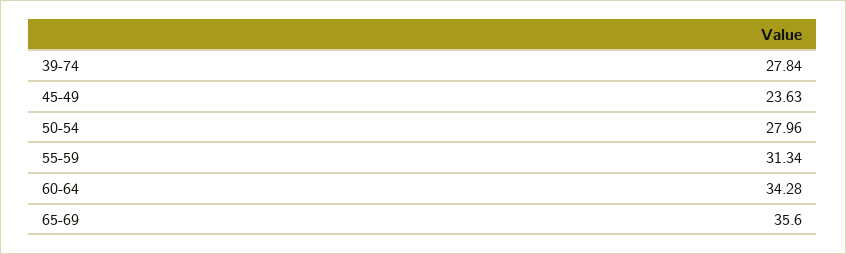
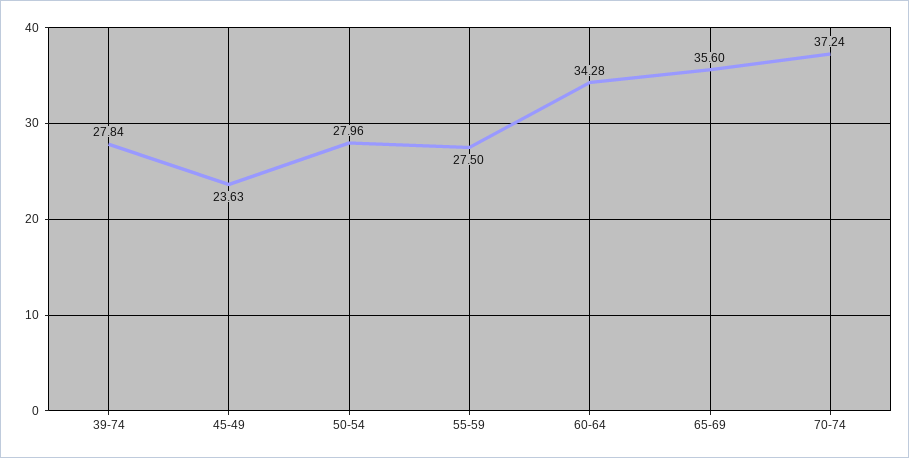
55-59: 31.34 -> 27.5
70-74: none -> 37.24

